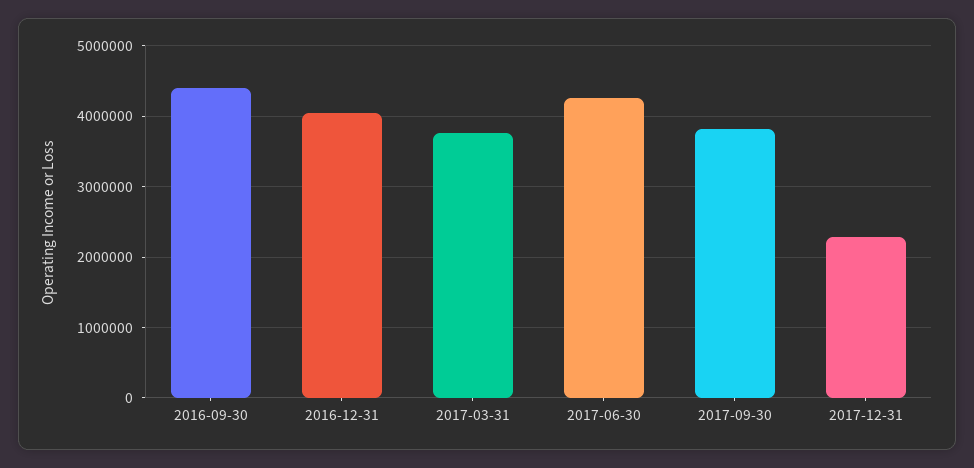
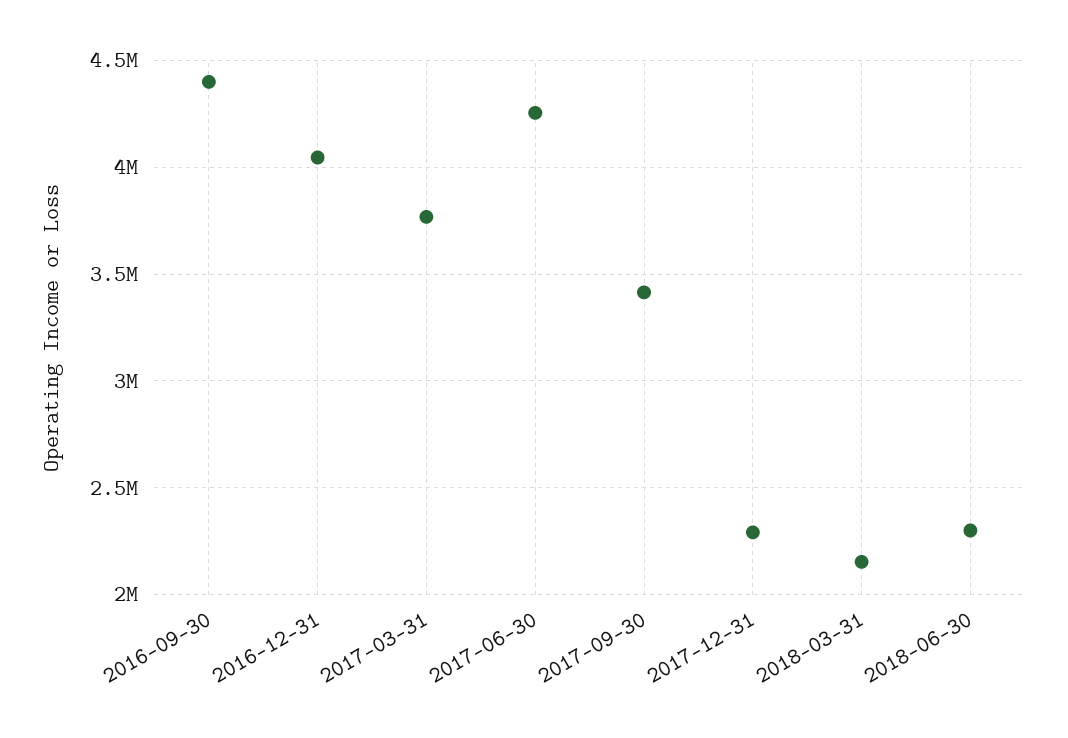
2017-09-30: 3800000 -> 3400000
2018-03-31: none -> 2150000
2018-06-30: none -> 2300000

